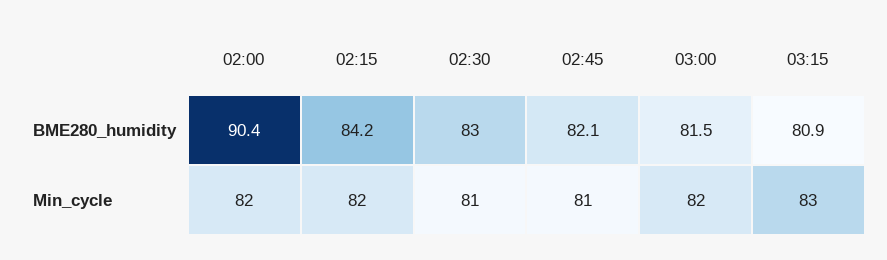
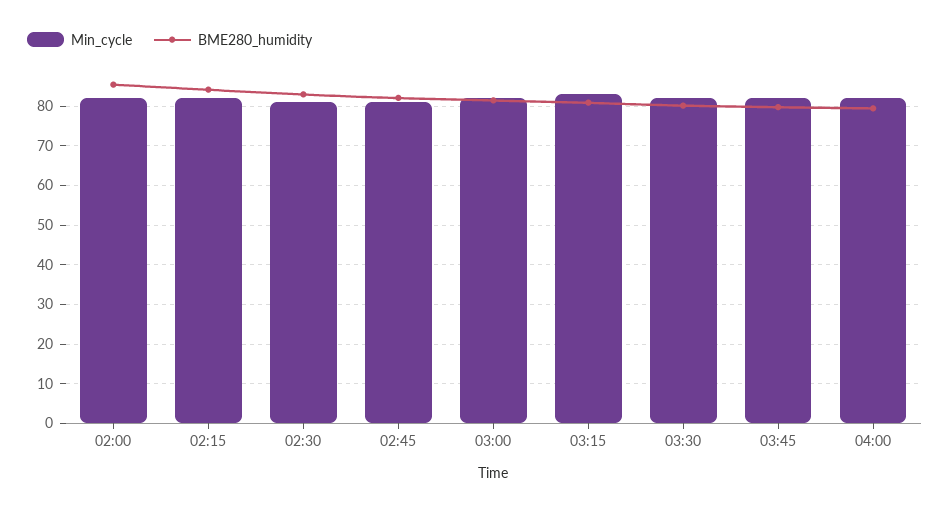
BME280_humidity, 02:00: 90.4 -> 86
Min_cycle, 03:30: none -> 82
BME280_humidity, 03:30: none -> 80
Min_cycle, 03:45: none -> 82
BME280_humidity, 03:45: none -> 80
Min_cycle, 04:00: none -> 82
BME280_humidity, 04:00: none -> 80

